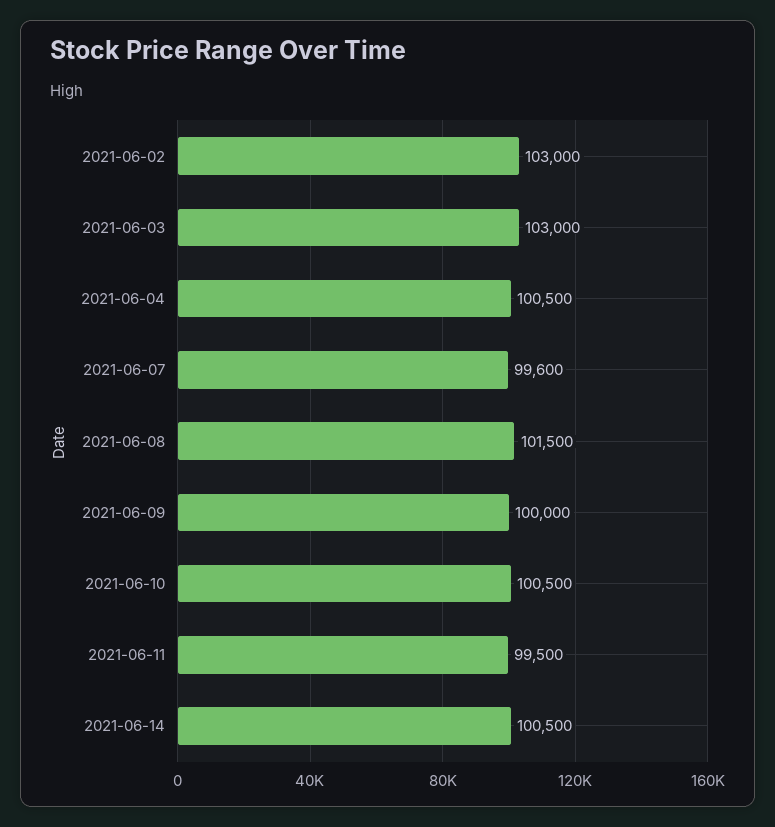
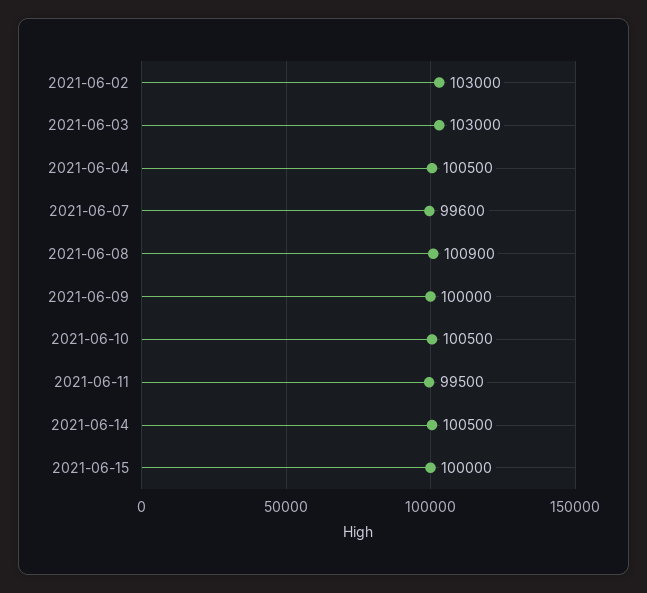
2021-06-08: 101500 -> 100900
2021-06-15: none -> 100000

